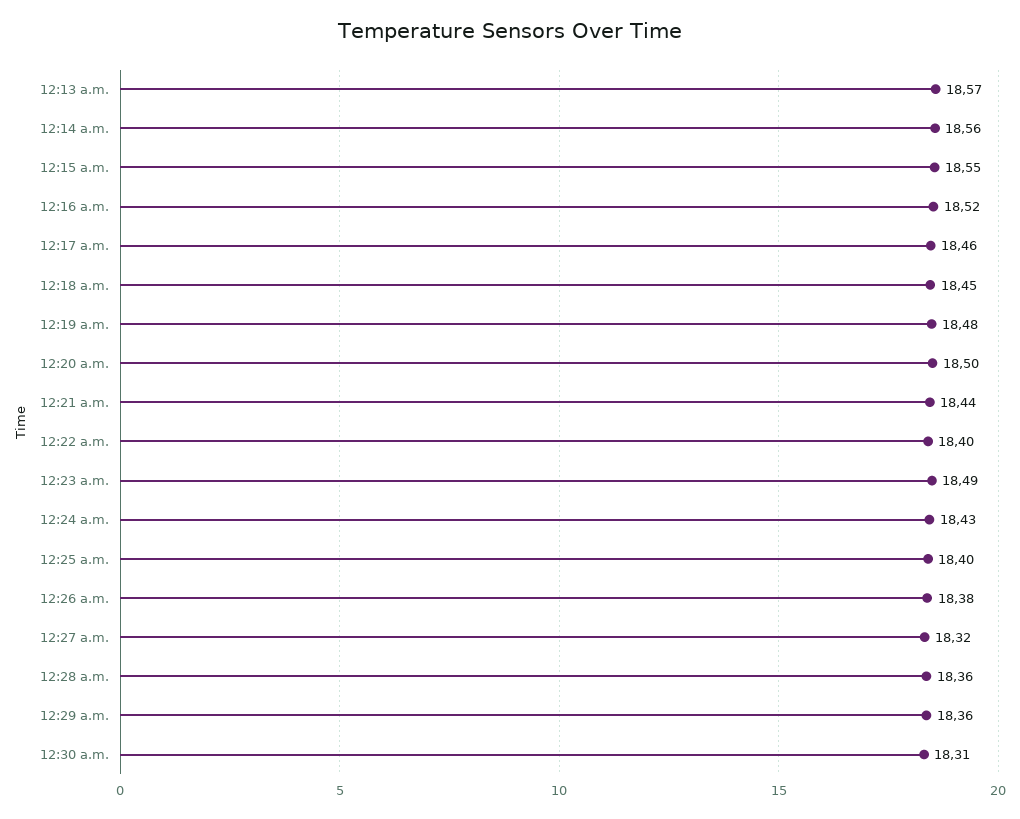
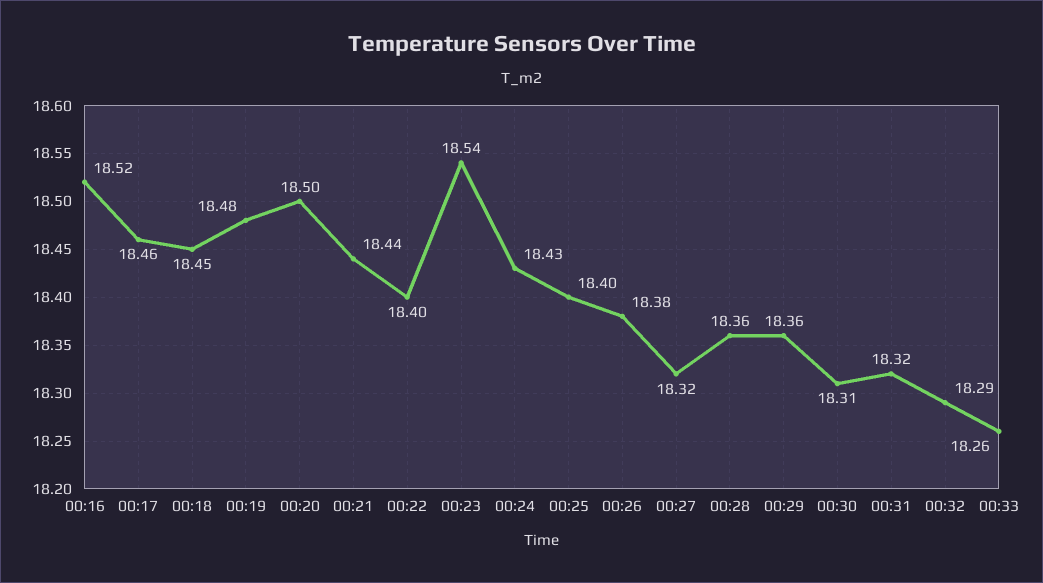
12:13 a.m.: 18.57 -> none
12:14 a.m.: 18.56 -> none
12:15 a.m.: 18.55 -> none
12:23 a.m.: 18.49 -> 18.54
00:31: none -> 18.32
00:32: none -> 18.29
00:33: none -> 18.26

